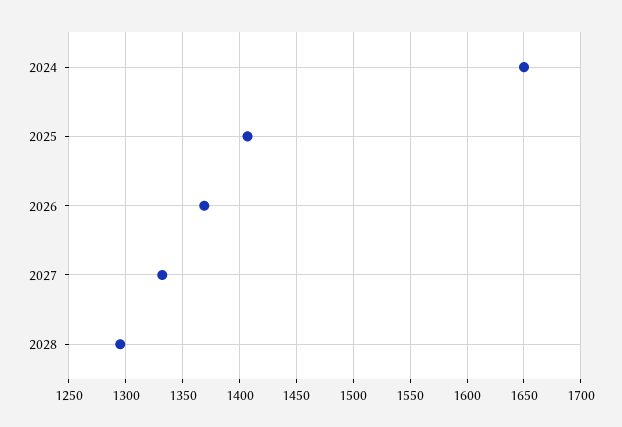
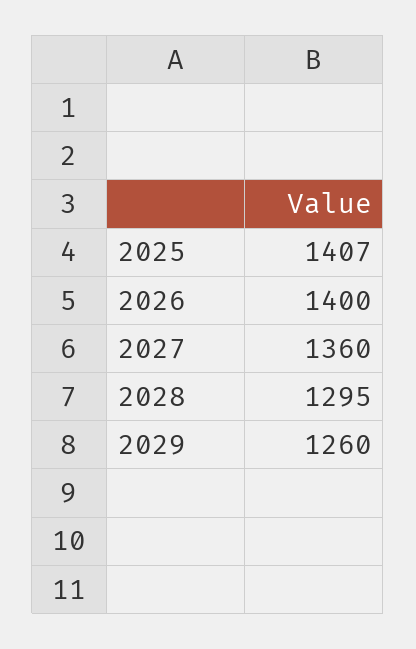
2024: 1650 -> none
2026: 1370 -> 1400
2027: 1330 -> 1360
2029: none -> 1260

